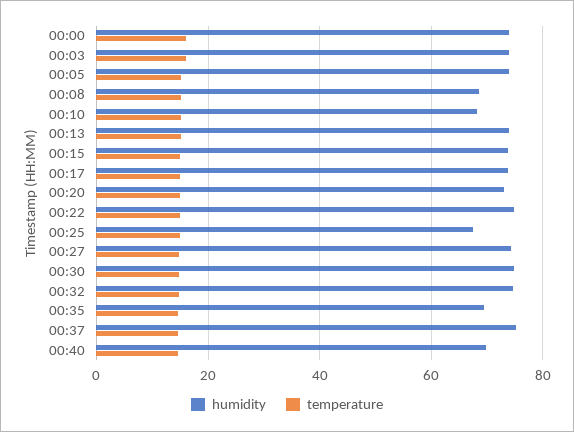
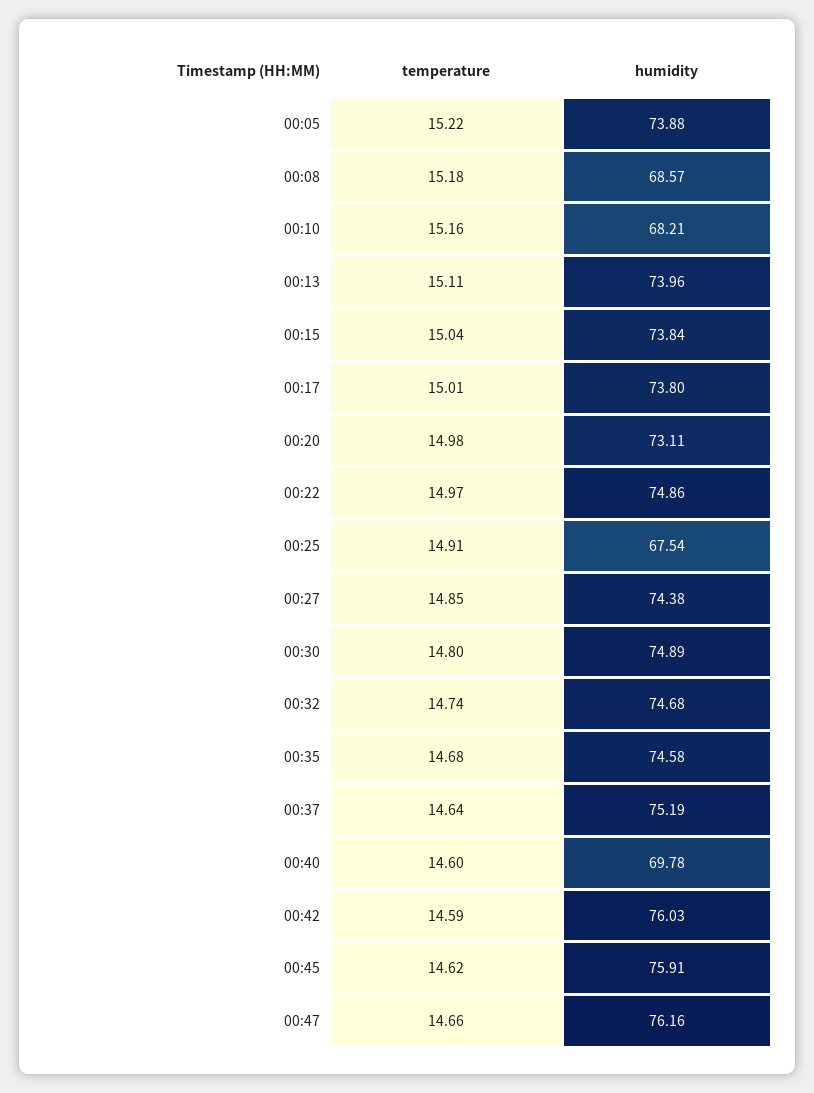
humidity, 00:00: 74 -> none
temperature, 00:00: 16 -> none
humidity, 00:03: 74 -> none
temperature, 00:03: 16 -> none
humidity, 00:35: 70 -> 74.58
temperature, 00:42: none -> 14.59
humidity, 00:42: none -> 76.03
temperature, 00:45: none -> 14.62
humidity, 00:45: none -> 75.91
temperature, 00:47: none -> 14.66
humidity, 00:47: none -> 76.16

